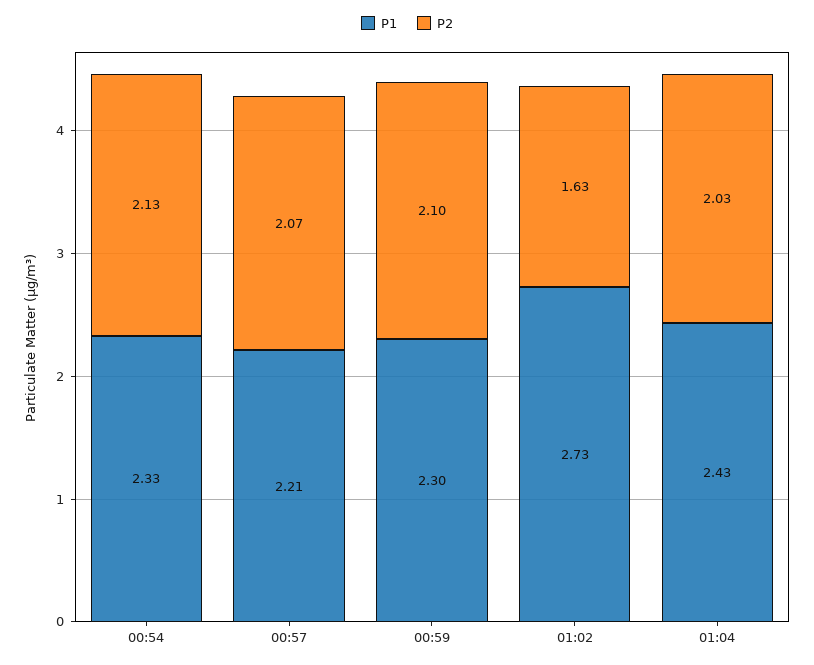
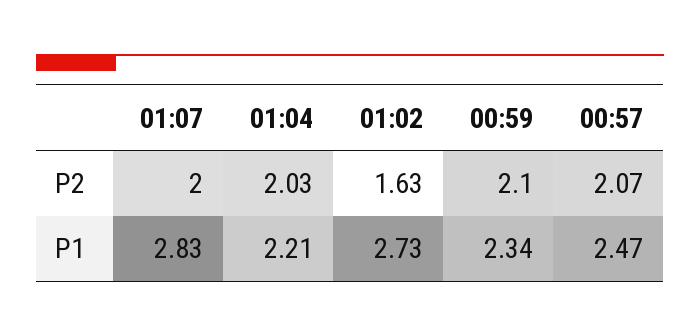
P1, 00:54: 2.33 -> none
P2, 00:54: 2.13 -> none
P1, 00:57: 2.21 -> 2.47
P1, 00:59: 2.3 -> 2.34
P1, 01:04: 2.43 -> 2.21
P2, 01:07: none -> 2
P1, 01:07: none -> 2.83

